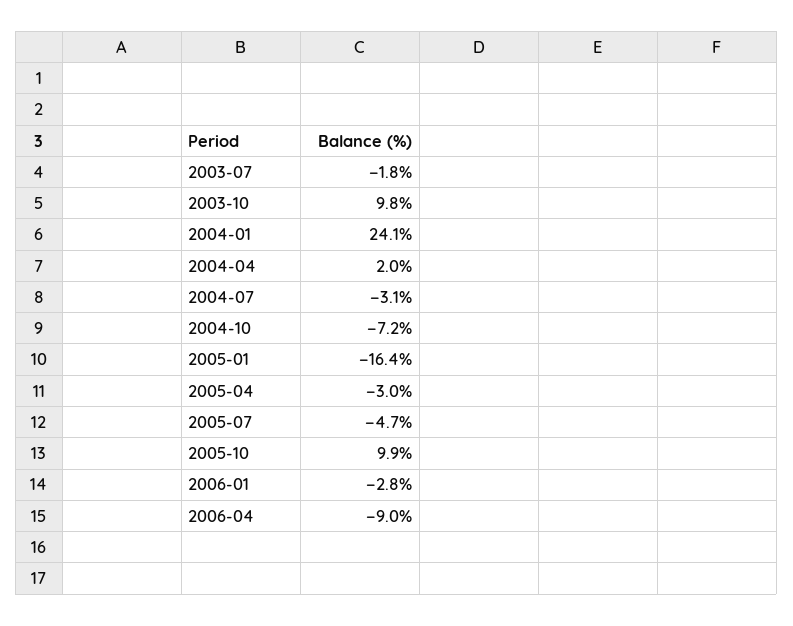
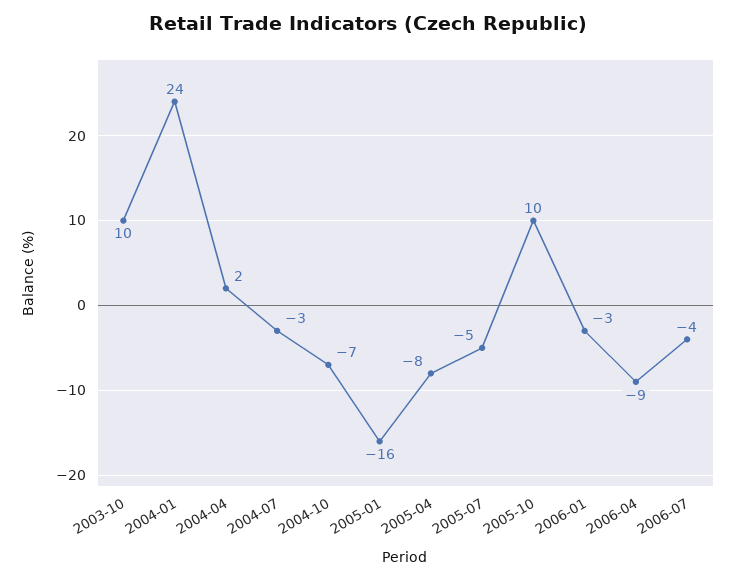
2003-07: -1.8 -> none
2005-04: -3 -> -8
2006-07: none -> -4

